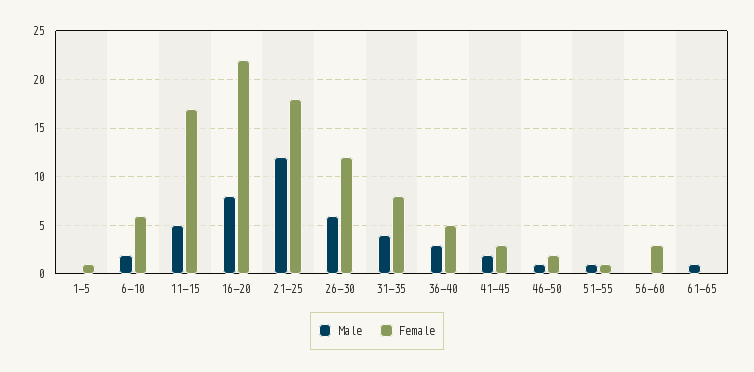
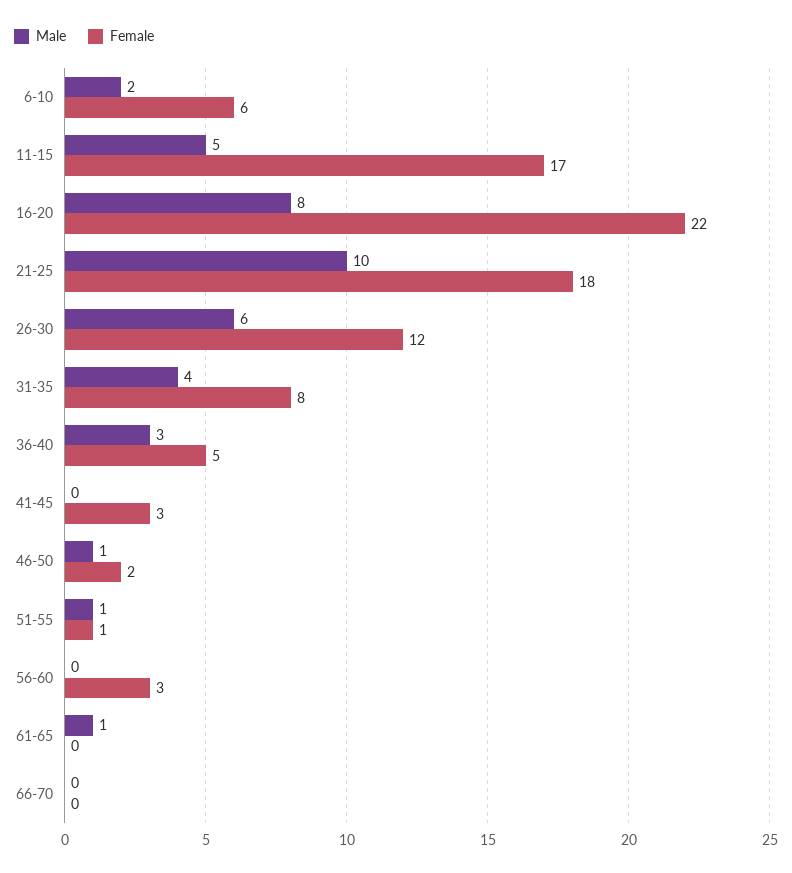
Male, 1-5: 0 -> none
Female, 1-5: 1 -> none
Male, 21-25: 12 -> 10
Male, 41-45: 2 -> 0
Male, 66-70: none -> 0
Female, 66-70: none -> 0

